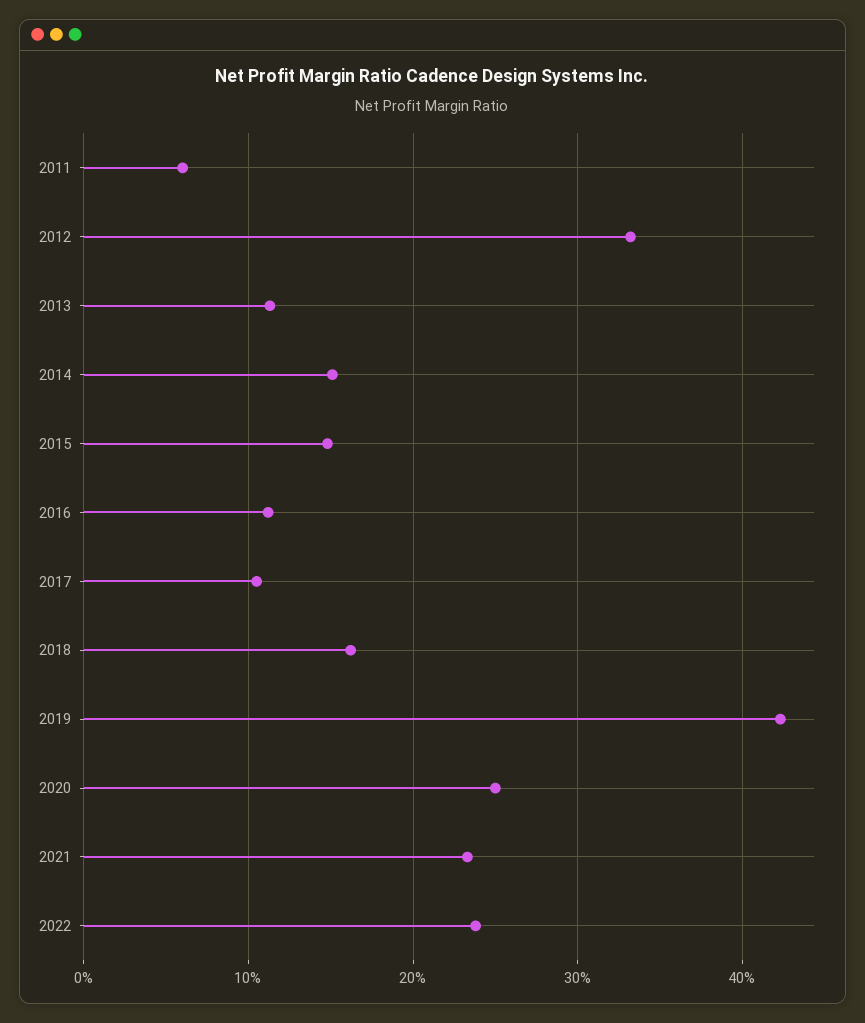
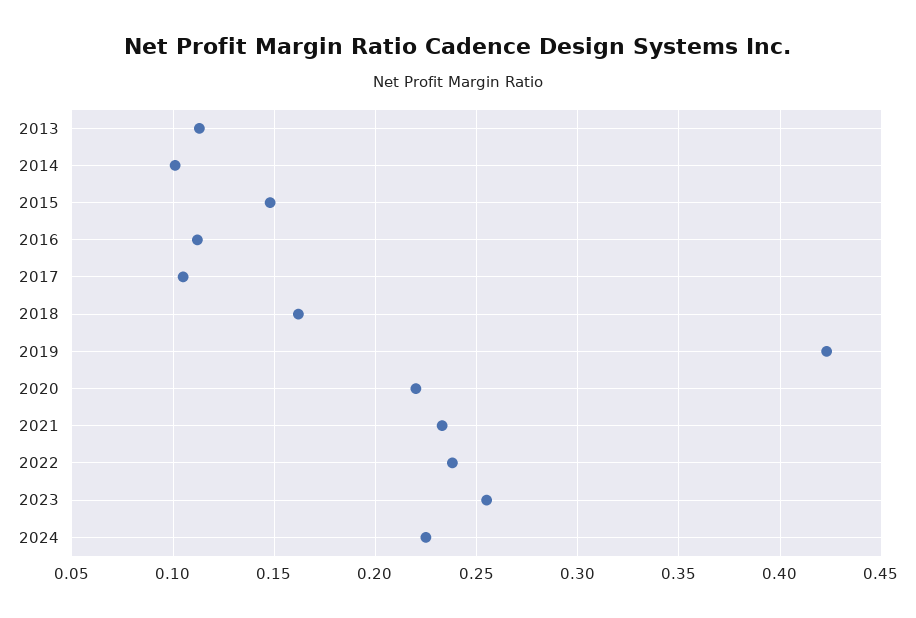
2011: 0.06 -> none
2012: 0.33 -> none
2014: 0.15 -> 0.1
2020: 0.25 -> 0.22
2023: none -> 0.255
2024: none -> 0.225

